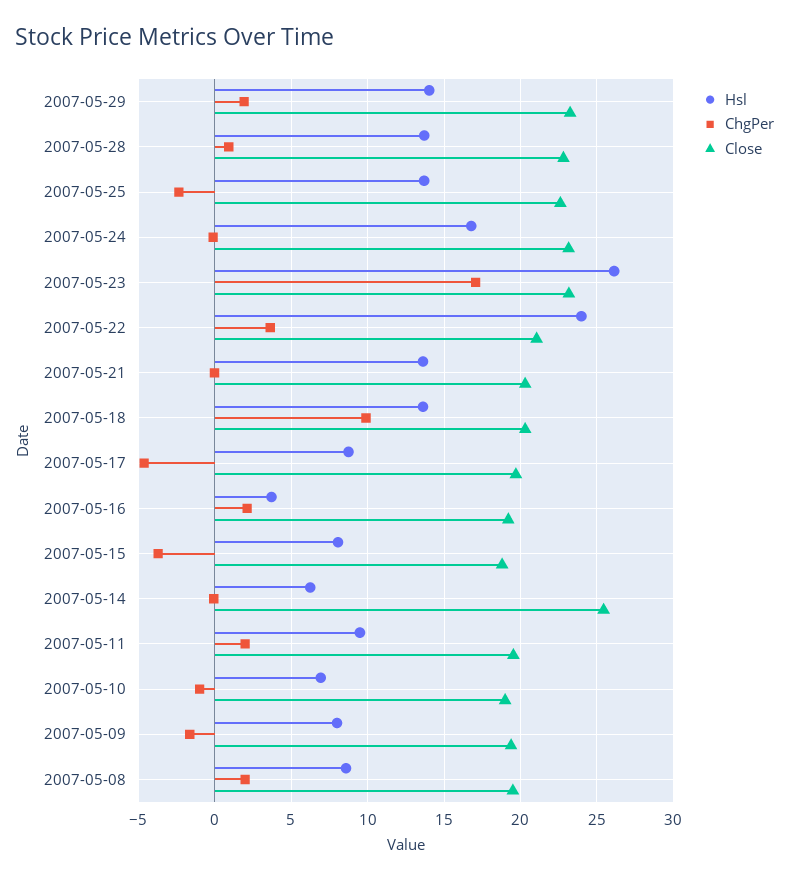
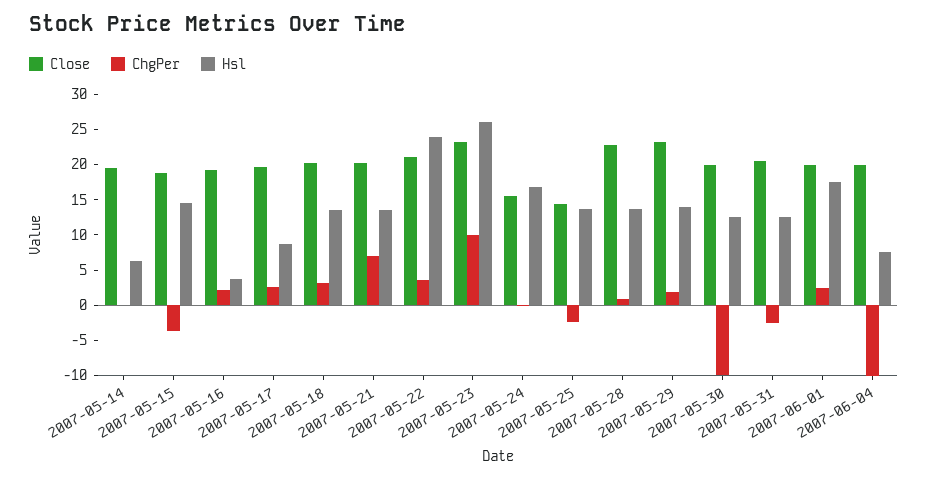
Close, 2007-05-25: 22.5 -> 15
Close, 2007-05-24: 23 -> 15
ChgPer, 2007-05-23: 17 -> 10
ChgPer, 2007-05-21: 0 -> 7.5
ChgPer, 2007-05-18: 10 -> 2.5
ChgPer, 2007-05-17: -4.5 -> 2.5
Hsl, 2007-05-15: 8 -> 15
Close, 2007-05-14: 25.5 -> 20
Hsl, 2007-05-11: 9.5 -> none
ChgPer, 2007-05-11: 2 -> none
Close, 2007-05-11: 19.5 -> none
Hsl, 2007-05-10: 7 -> none
ChgPer, 2007-05-10: -1 -> none
Close, 2007-05-10: 19 -> none
Hsl, 2007-05-09: 8 -> none
ChgPer, 2007-05-09: -1.5 -> none
Close, 2007-05-09: 19.5 -> none
Hsl, 2007-05-08: 8.5 -> none
ChgPer, 2007-05-08: 2 -> none
Close, 2007-05-08: 19.5 -> none
Close, 2007-05-30: none -> 20
ChgPer, 2007-05-30: none -> -10
Hsl, 2007-05-30: none -> 12.5
Close, 2007-05-31: none -> 20
ChgPer, 2007-05-31: none -> -2.5
Hsl, 2007-05-31: none -> 12.5
Close, 2007-06-01: none -> 20
ChgPer, 2007-06-01: none -> 2.5
Hsl, 2007-06-01: none -> 17.5
Close, 2007-06-04: none -> 20
ChgPer, 2007-06-04: none -> -10
Hsl, 2007-06-04: none -> 7.5

